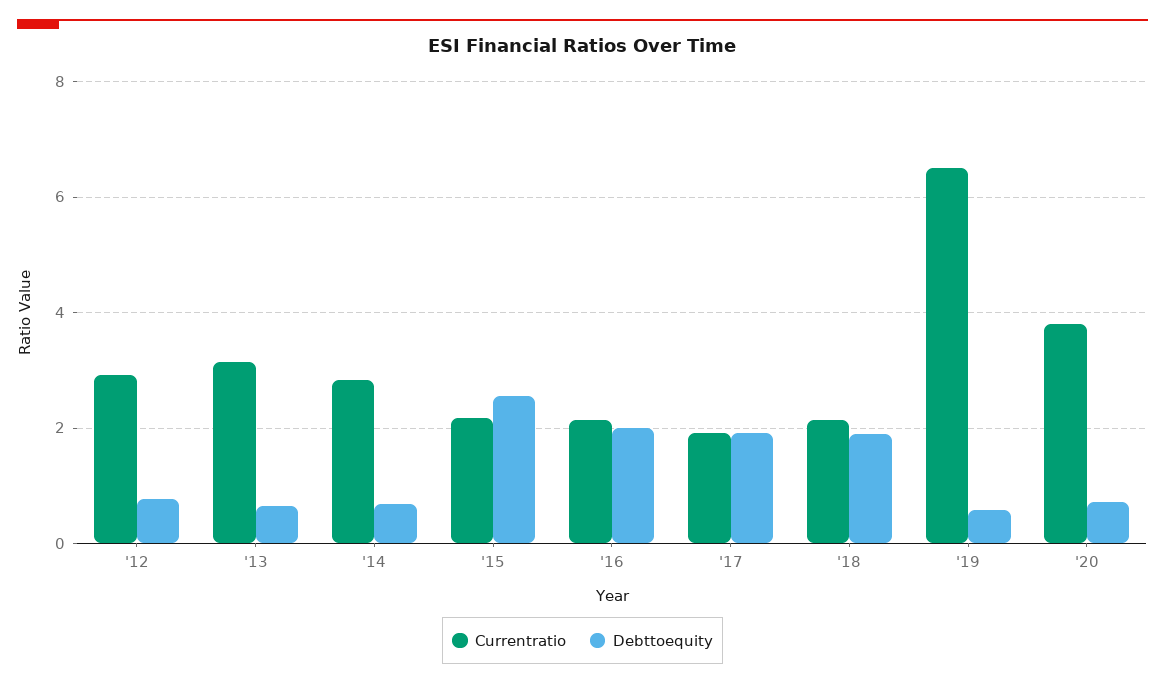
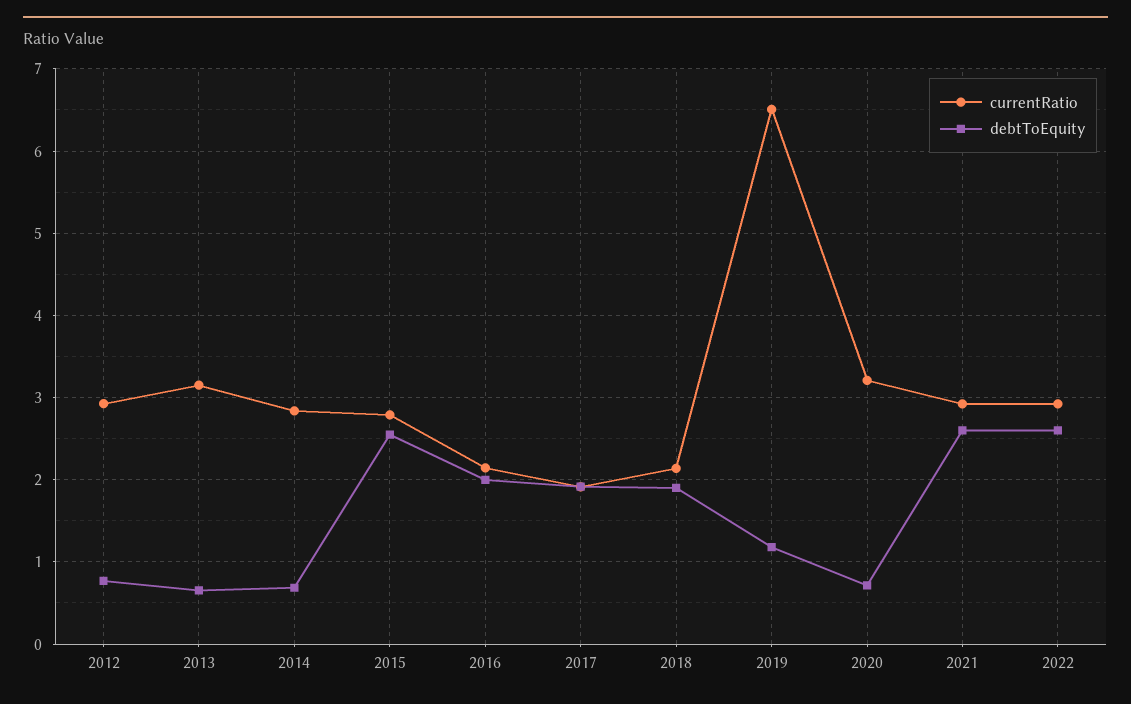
Currentratio, '15: 2.2 -> 2.8
Debttoequity, '19: 0.6 -> 1.2
Currentratio, '20: 3.8 -> 3.2
Currentratio, 2021: none -> 2.9
Debttoequity, 2021: none -> 2.6
Currentratio, 2022: none -> 2.9
Debttoequity, 2022: none -> 2.6

